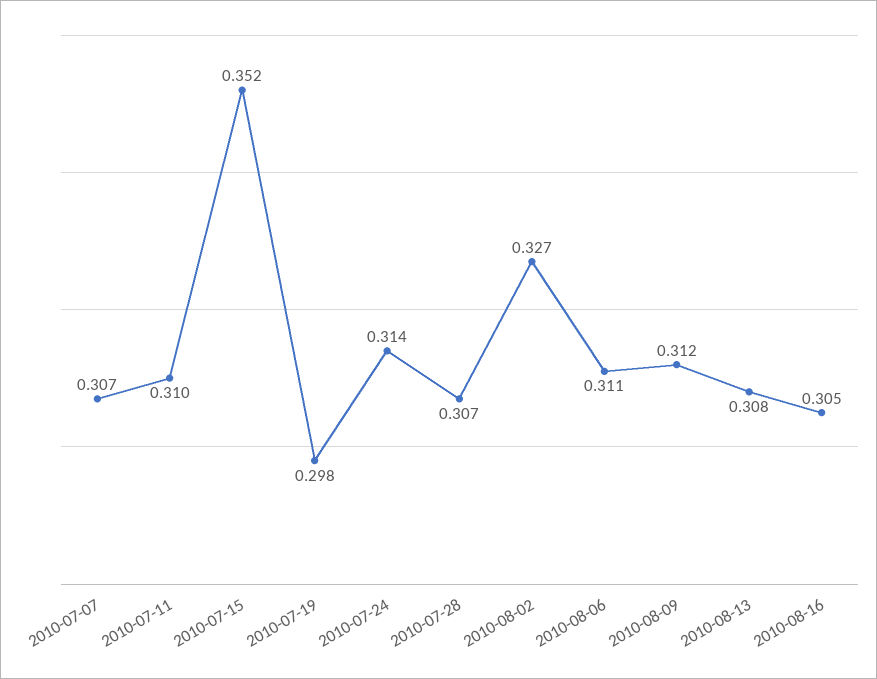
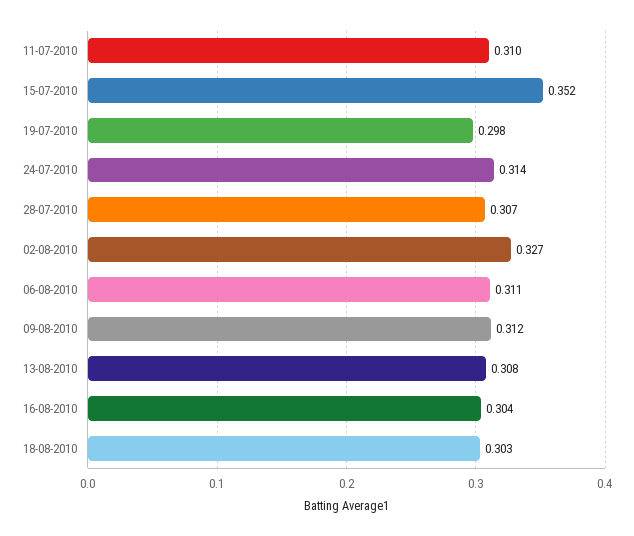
2010-07-07: 0.307 -> none
2010-08-16: 0.305 -> 0.304
18-08-2010: none -> 0.303

